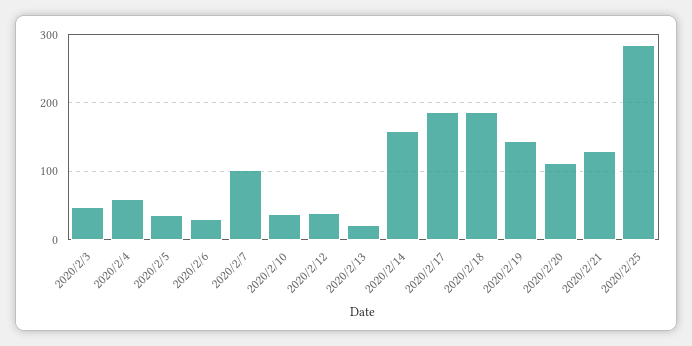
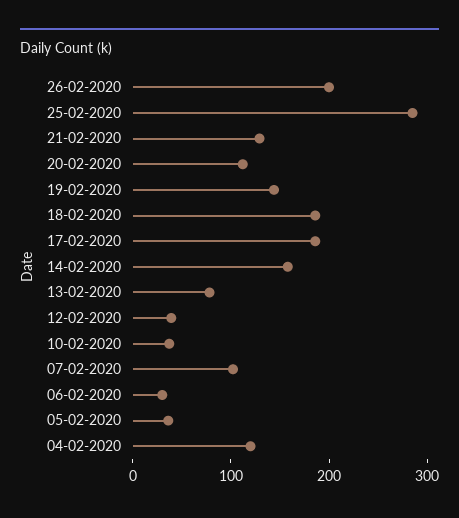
2020/2/3: 50 -> none
2020/2/4: 60 -> 120
2020/2/13: 20 -> 80
26-02-2020: none -> 200

